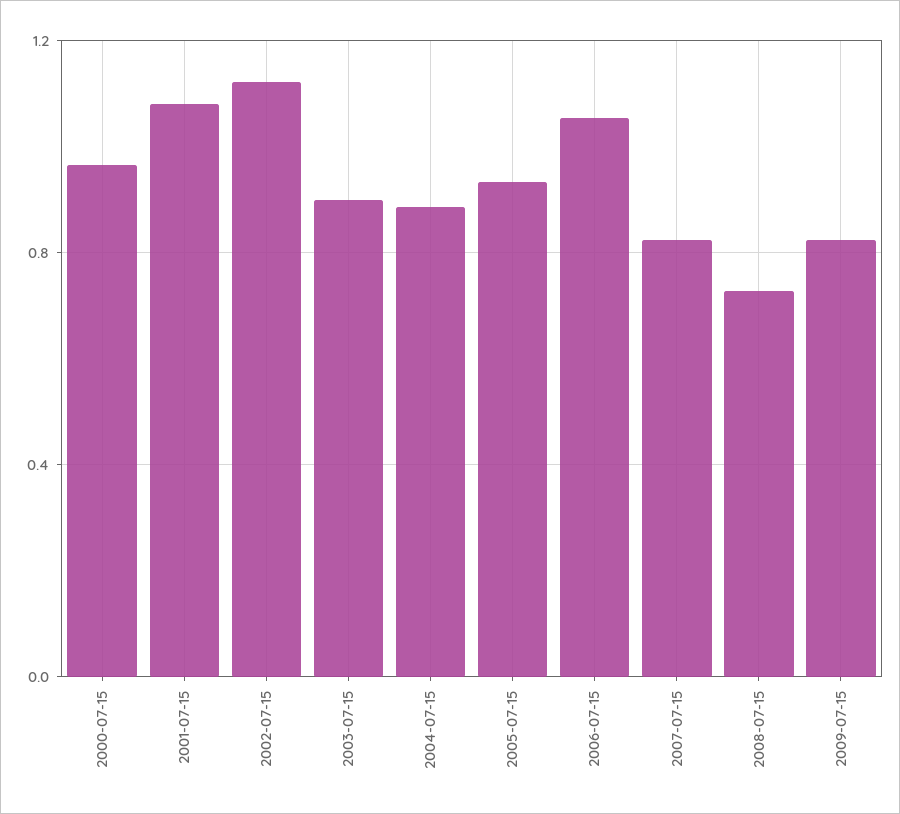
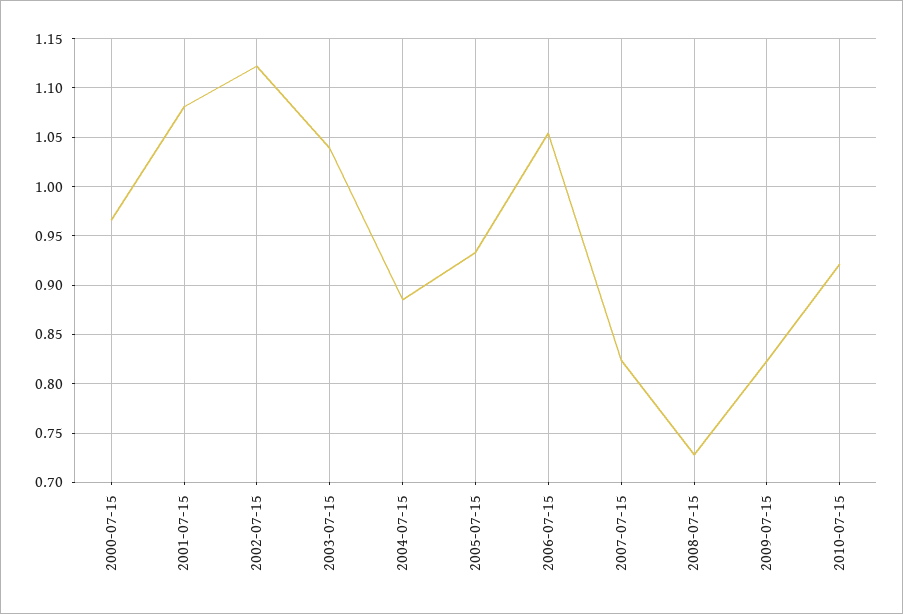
2003-07-15: 0.9 -> 1.04
2010-07-15: none -> 0.92

